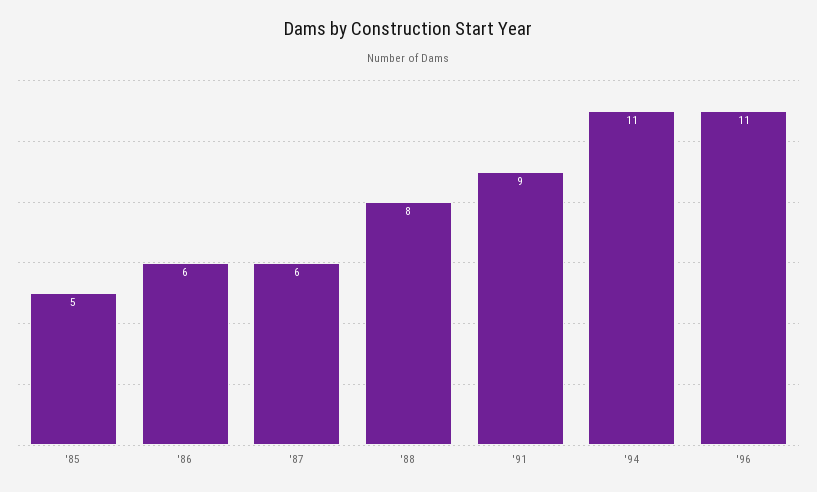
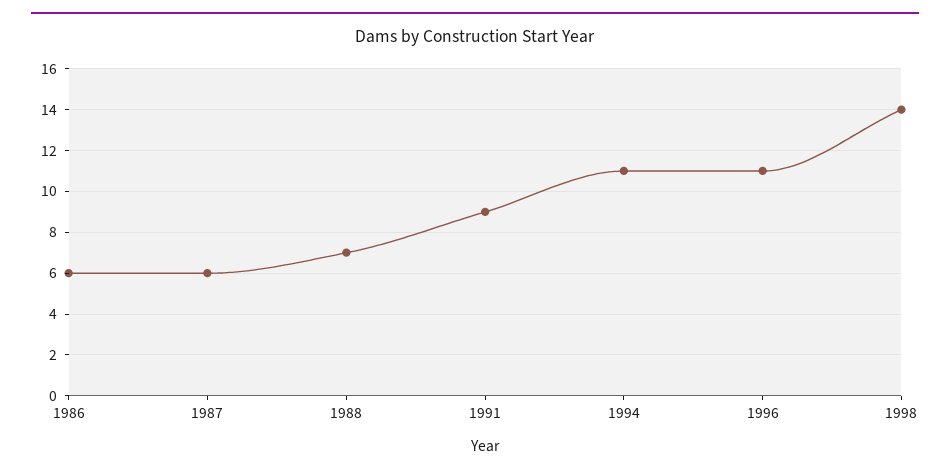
'85: 5 -> none
'88: 8 -> 7
1998: none -> 14

